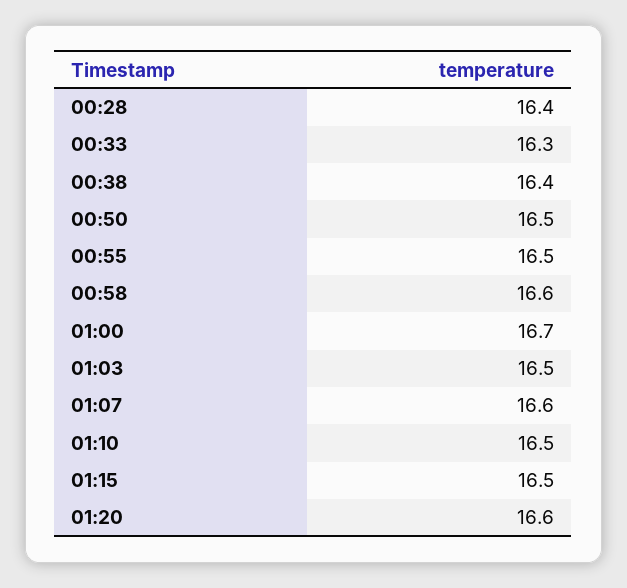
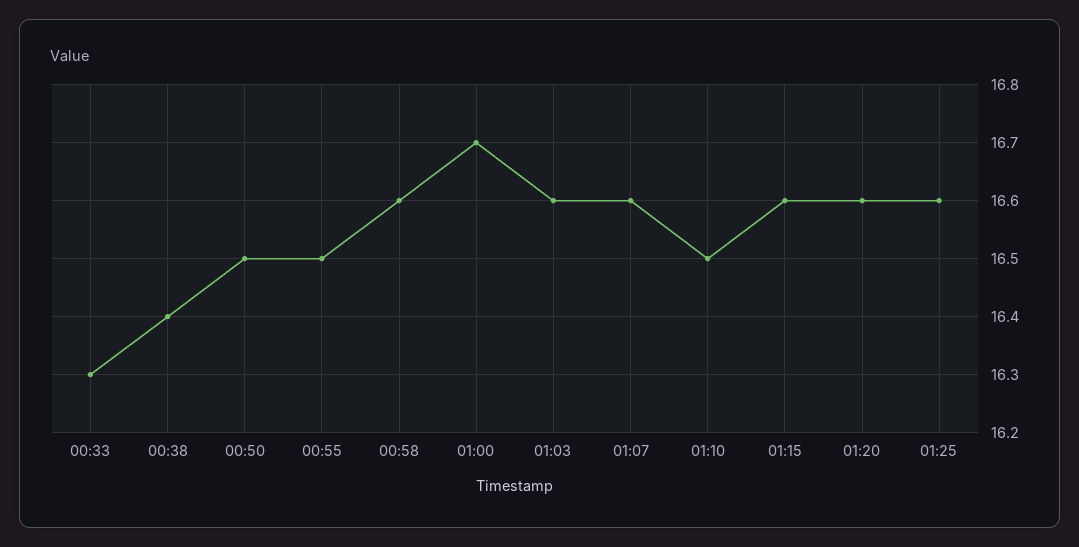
00:28: 16.4 -> none
01:03: 16.5 -> 16.6
01:15: 16.5 -> 16.6
01:25: none -> 16.6

